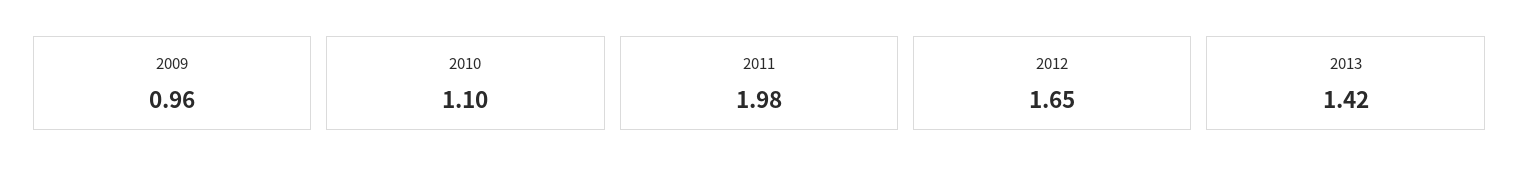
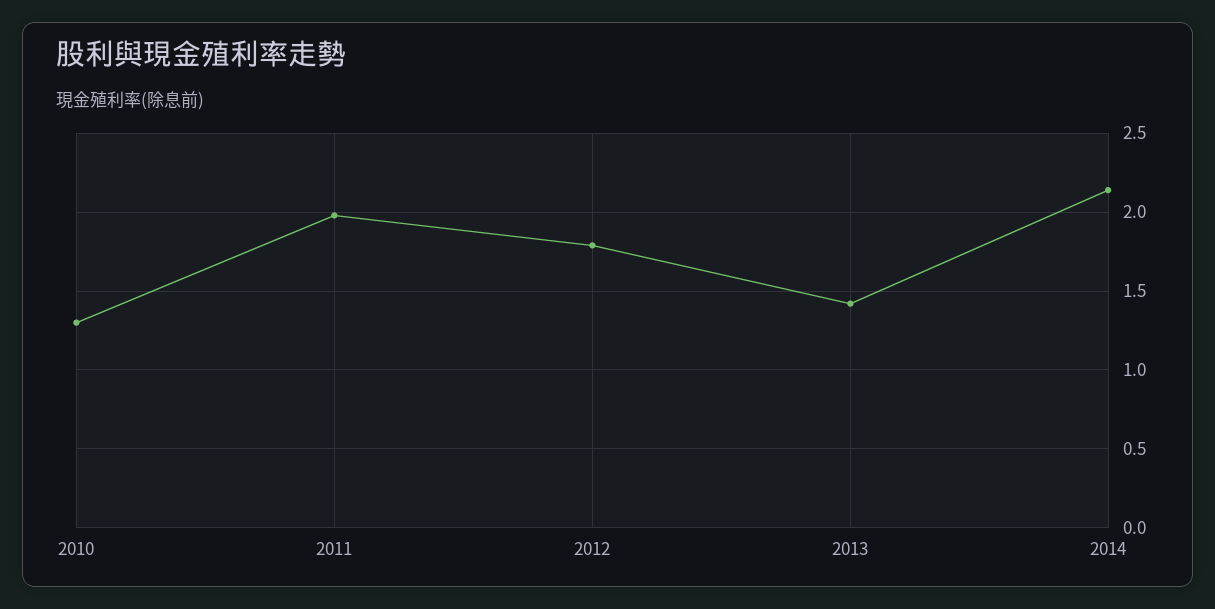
2009: 0.96 -> none
2010: 1.1 -> 1.3
2012: 1.65 -> 1.8
2014: none -> 2.15

